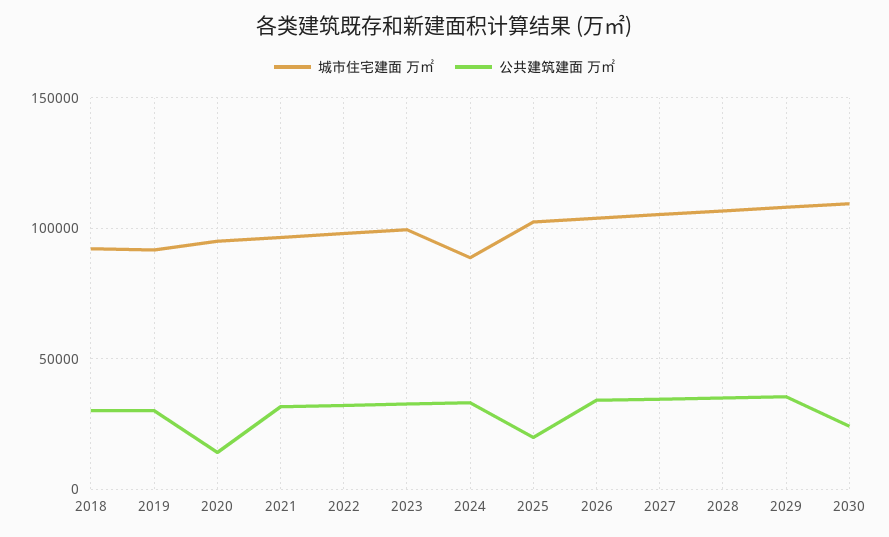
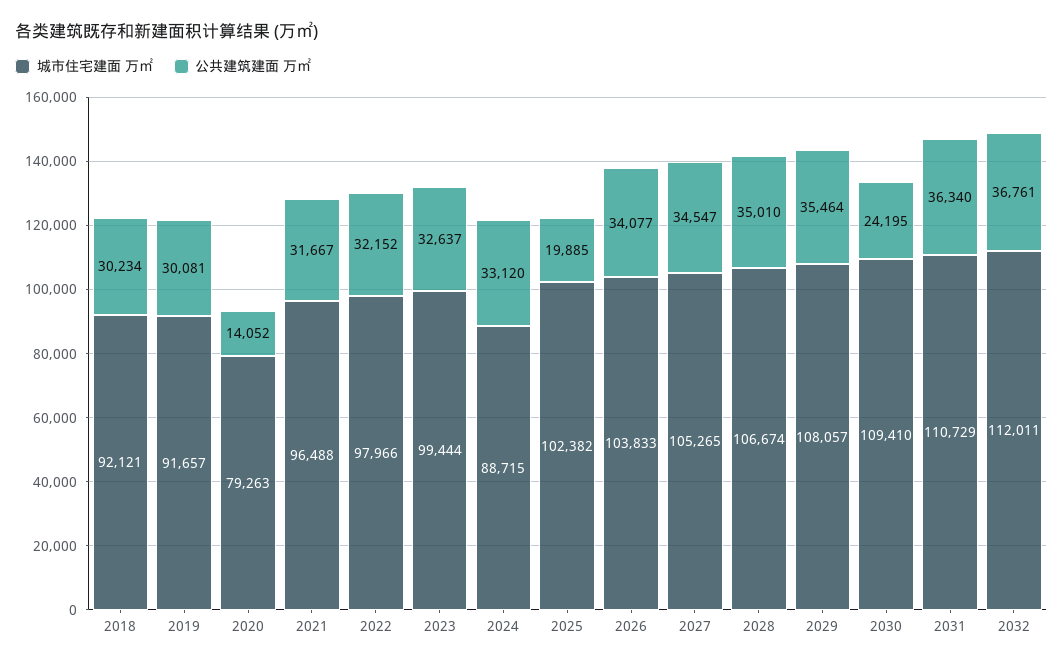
城市住宅建面 万㎡, 2020: 95000 -> 79263
城市住宅建面 万㎡, 2031: none -> 110729
公共建筑建面 万㎡, 2031: none -> 36340
城市住宅建面 万㎡, 2032: none -> 112011
公共建筑建面 万㎡, 2032: none -> 36761

